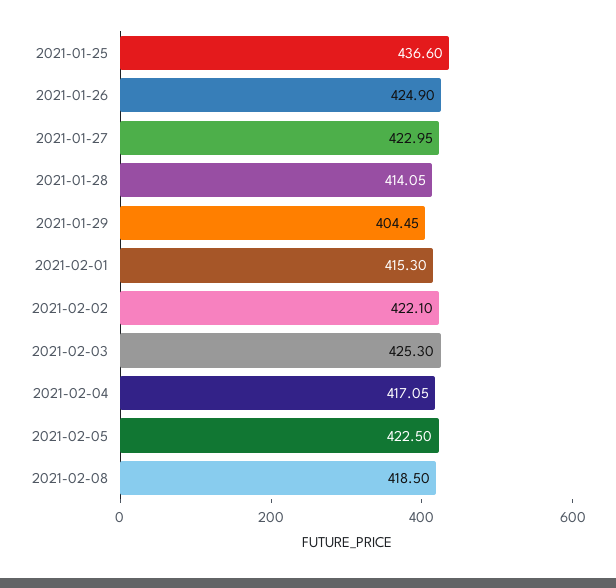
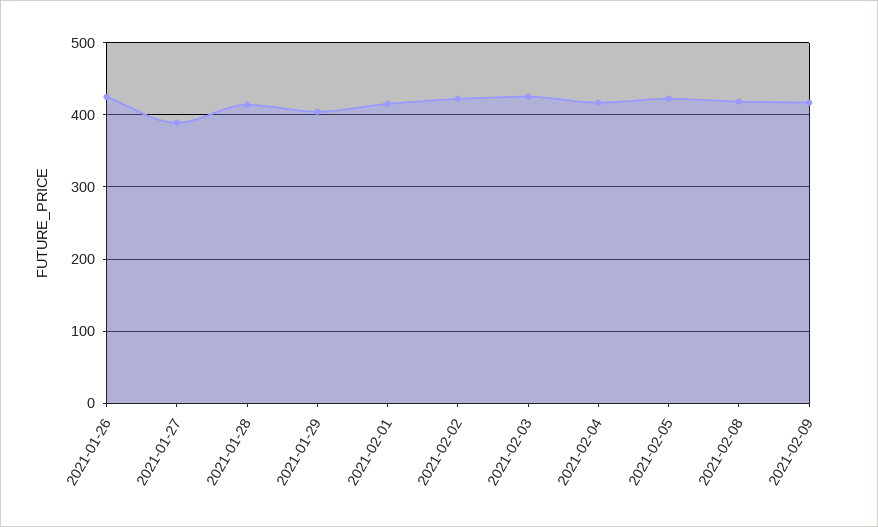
2021-01-25: 436.6 -> none
2021-01-27: 422.95 -> 390
2021-02-09: none -> 420

